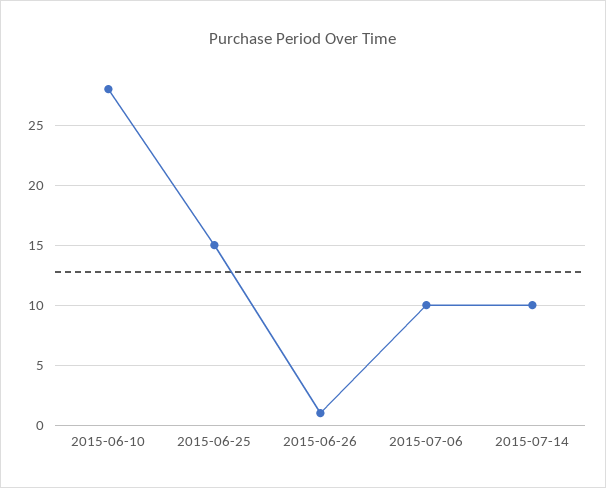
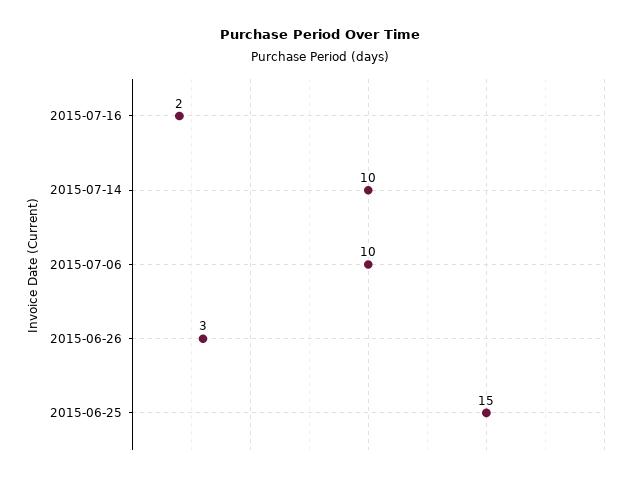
2015-06-10: 28 -> none
2015-06-26: 1 -> 3
2015-07-16: none -> 2

